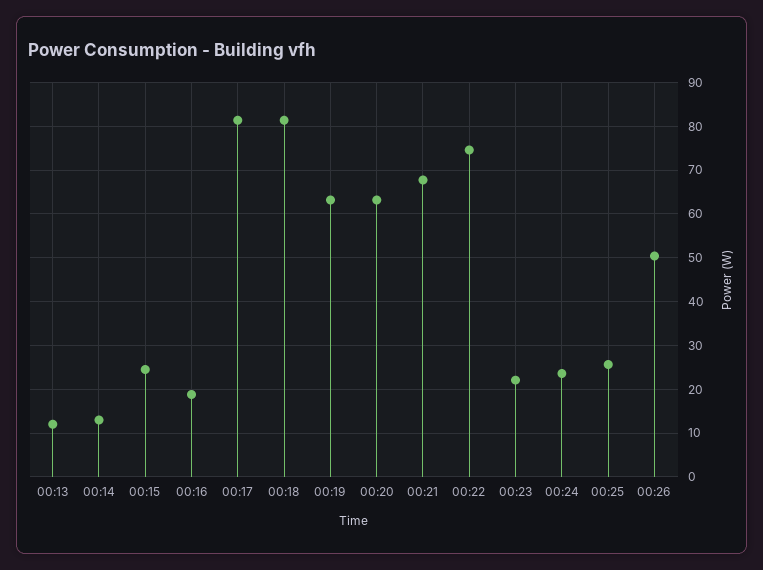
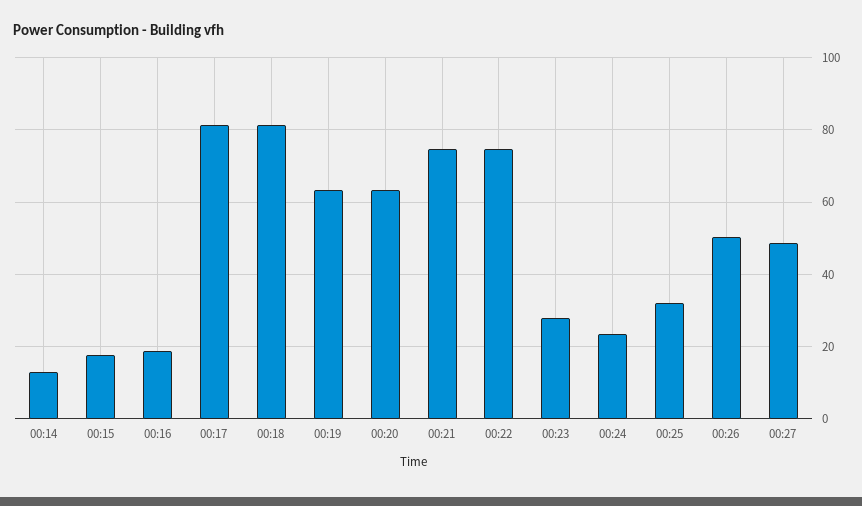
00:13: 12 -> none
00:15: 24 -> 18
00:21: 68 -> 74
00:23: 22 -> 28
00:25: 26 -> 32
00:27: none -> 48

